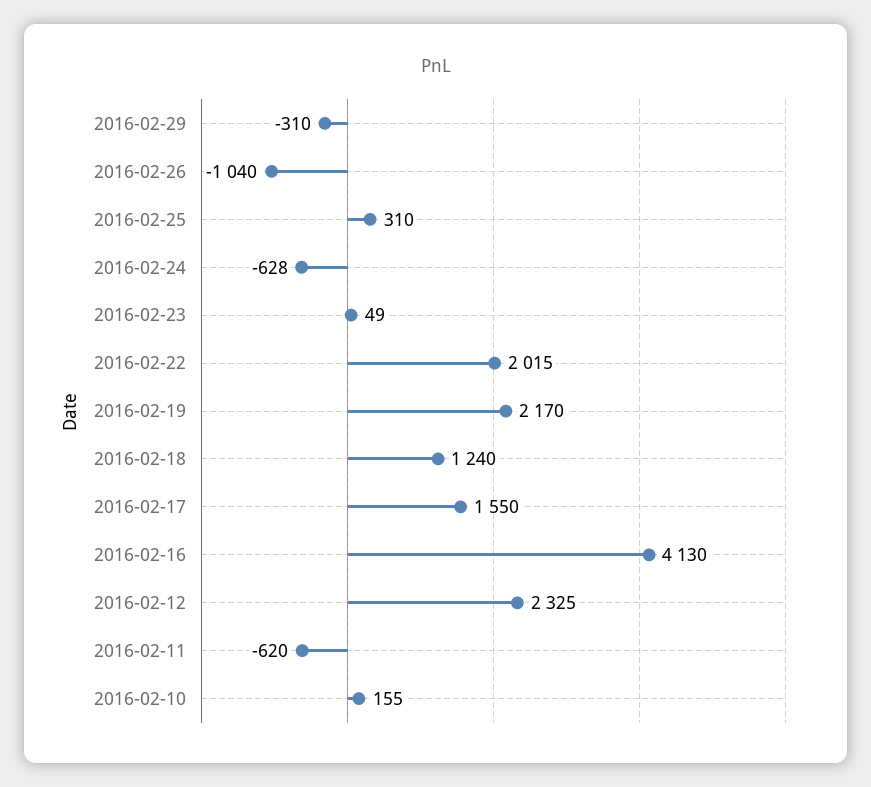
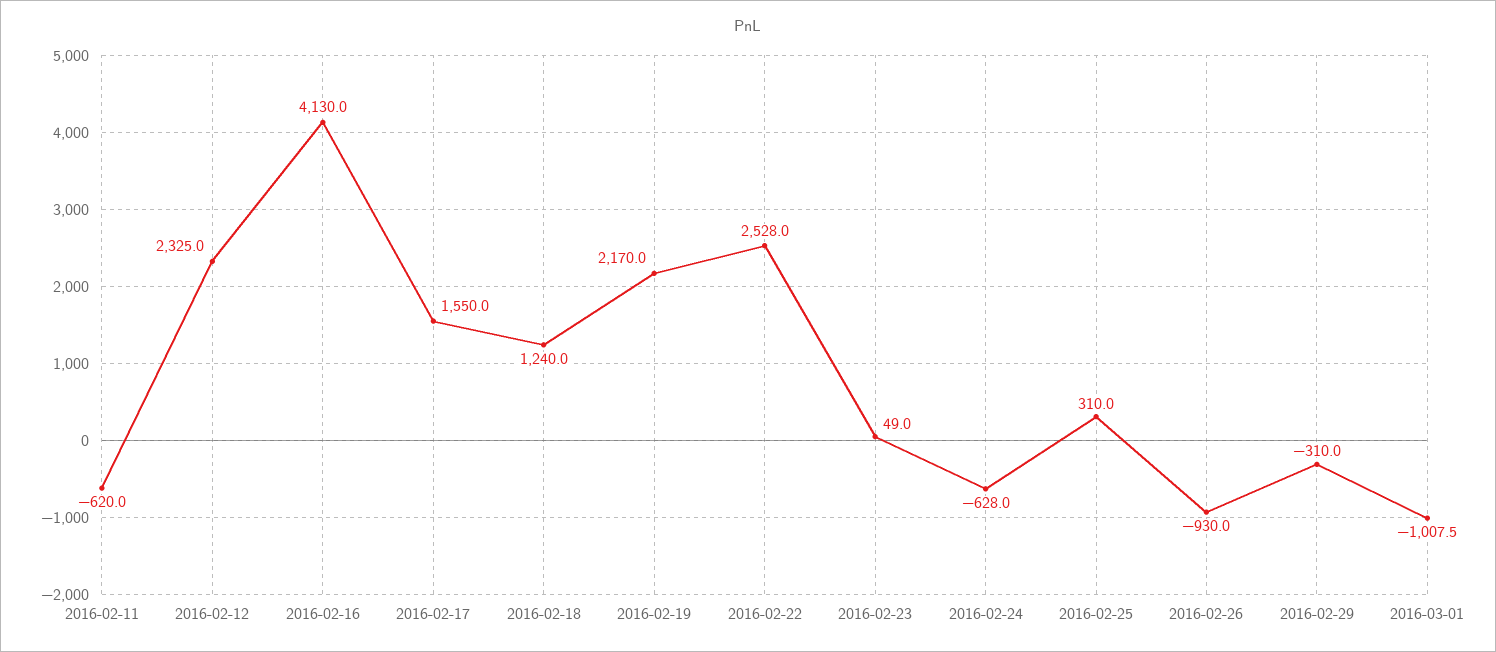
2016-02-26: -1040 -> -930
2016-02-22: 2015 -> 2528
2016-02-10: 155 -> none
2016-03-01: none -> -1007.5

